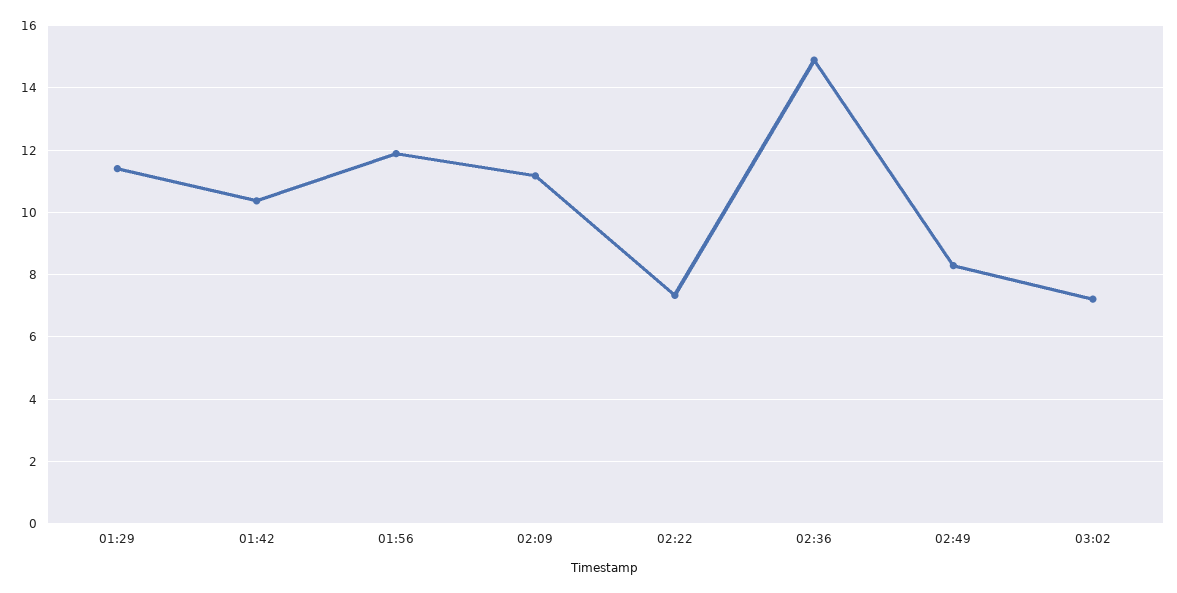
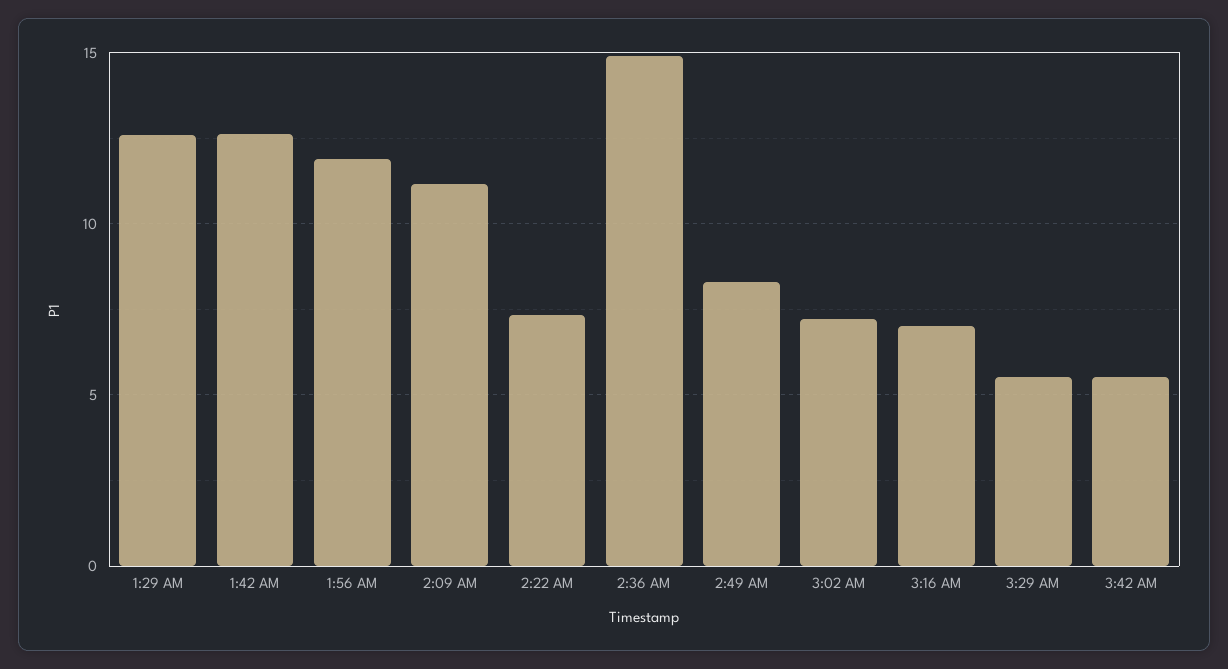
01:29: 11.4 -> 12.5
01:42: 10.4 -> 12.5
3:16 AM: none -> 7
3:29 AM: none -> 5.5
3:42 AM: none -> 5.5

